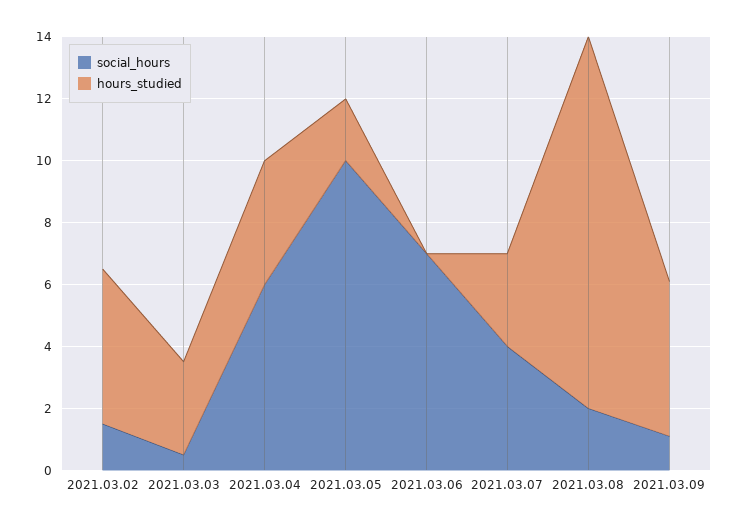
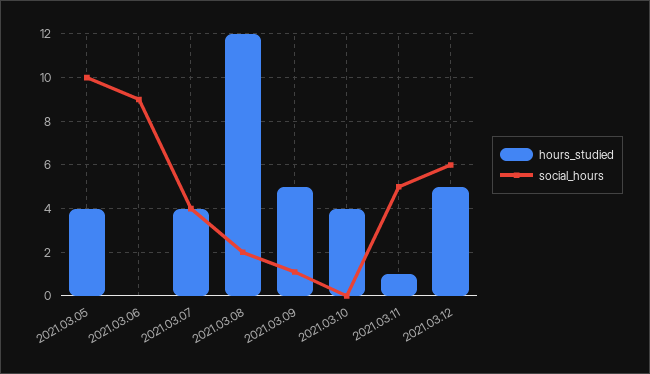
social_hours, 2021.03.02: 1.5 -> none
hours_studied, 2021.03.02: 5 -> none
social_hours, 2021.03.03: 0.5 -> none
hours_studied, 2021.03.03: 3 -> none
social_hours, 2021.03.04: 6 -> none
hours_studied, 2021.03.04: 4 -> none
hours_studied, 2021.03.05: 2 -> 4
social_hours, 2021.03.06: 7 -> 9
hours_studied, 2021.03.07: 3 -> 4
hours_studied, 2021.03.10: none -> 4
social_hours, 2021.03.10: none -> 0
hours_studied, 2021.03.11: none -> 1
social_hours, 2021.03.11: none -> 5
hours_studied, 2021.03.12: none -> 5
social_hours, 2021.03.12: none -> 6

